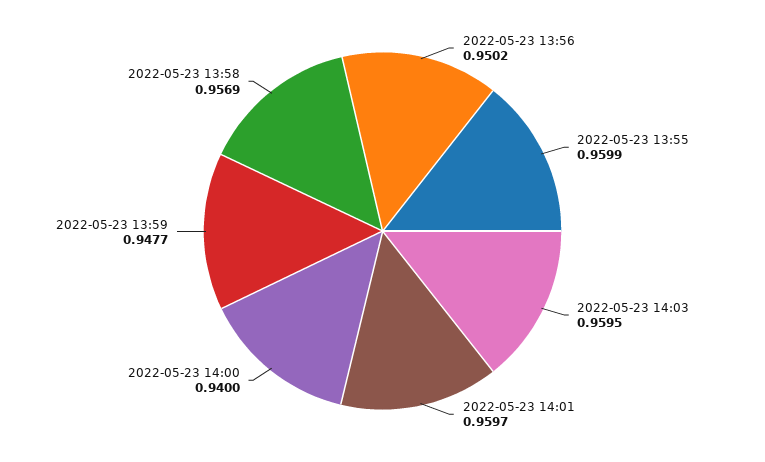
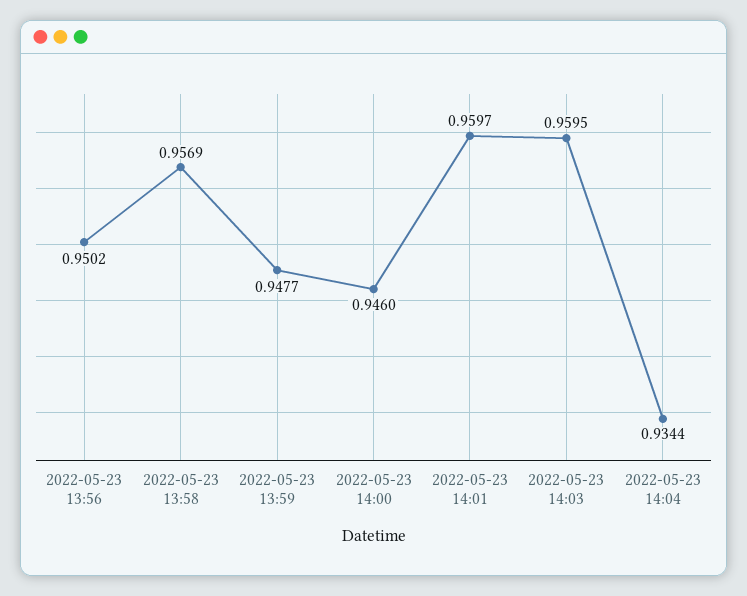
2022-05-23 13:55: 0.9599 -> none
2022-05-23 14:00: 0.94 -> 0.946
2022-05-23 14:04: none -> 0.9344

